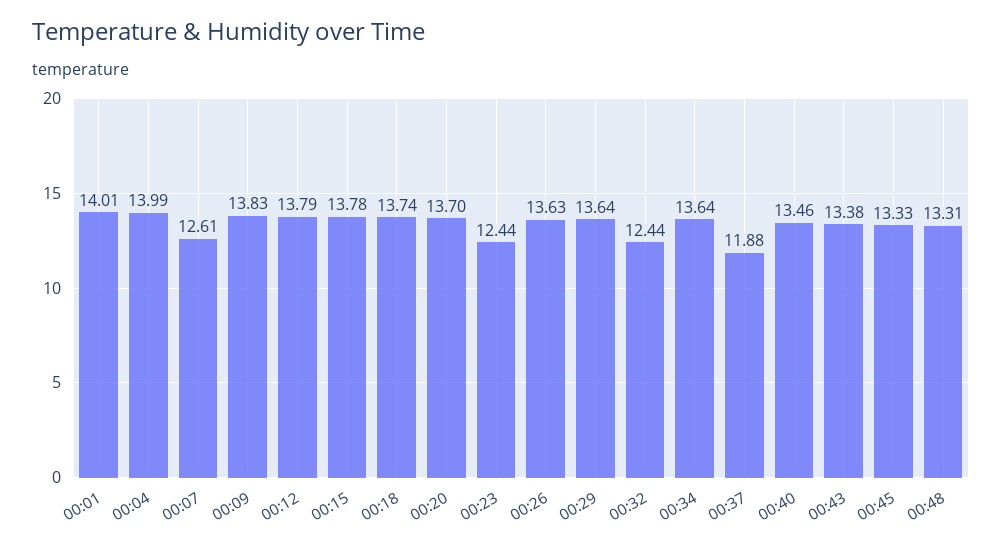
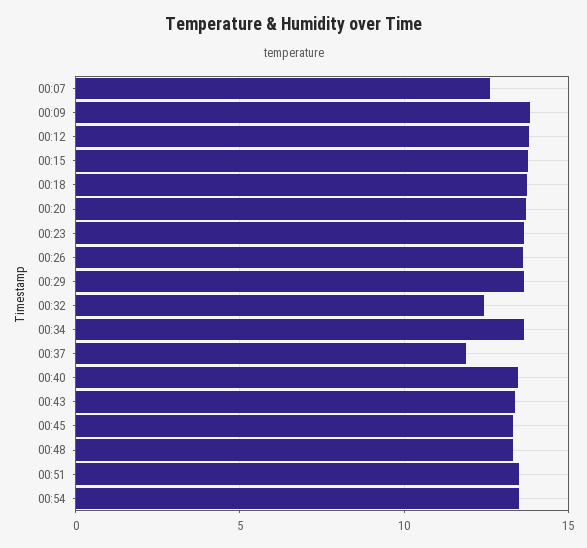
00:01: 14.01 -> none
00:04: 13.99 -> none
00:23: 12.44 -> 13.5
00:51: none -> 13.5
00:54: none -> 13.5

